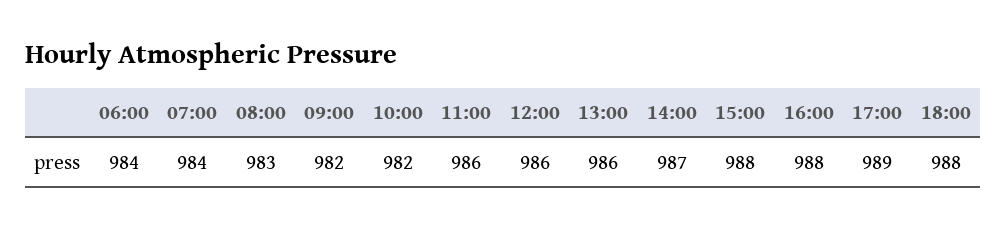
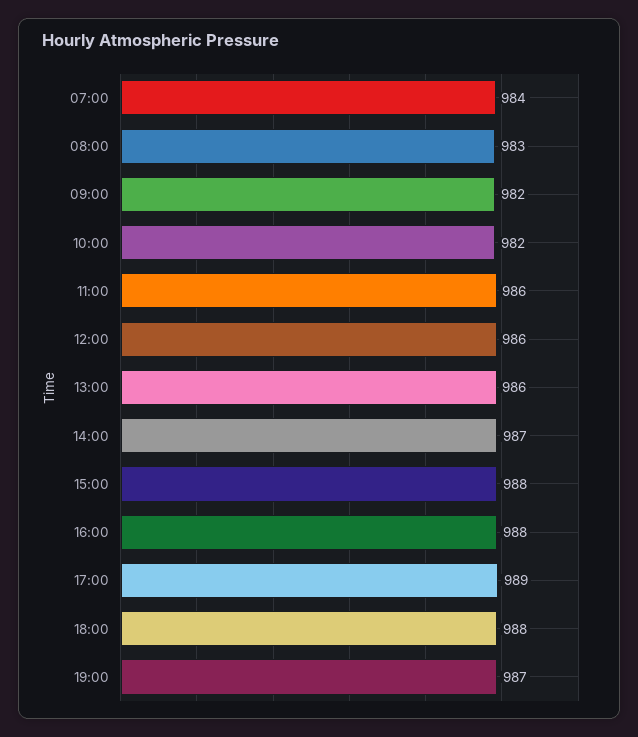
06:00: 984 -> none
19:00: none -> 987

